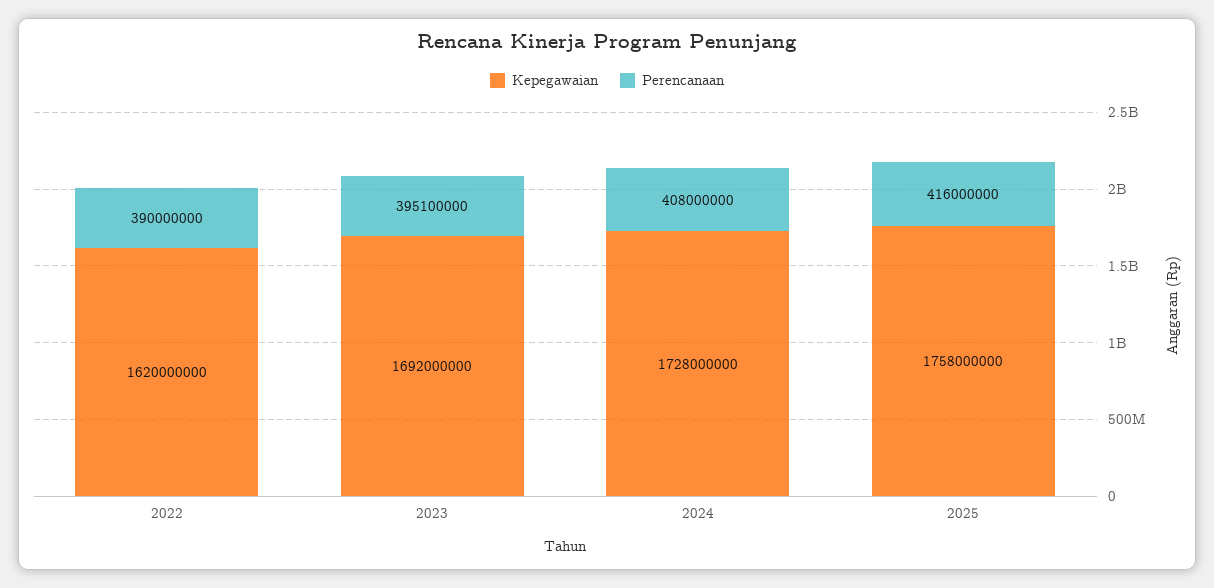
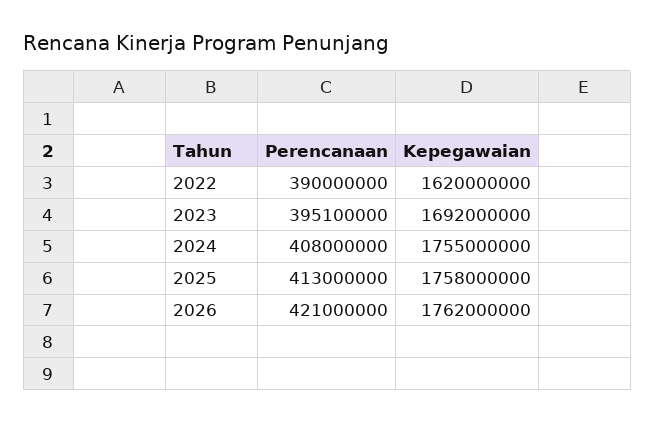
Kepegawaian, 2024: 1728000000 -> 1755000000
Perencanaan, 2025: 416000000 -> 413000000
Perencanaan, 2026: none -> 421000000
Kepegawaian, 2026: none -> 1762000000

